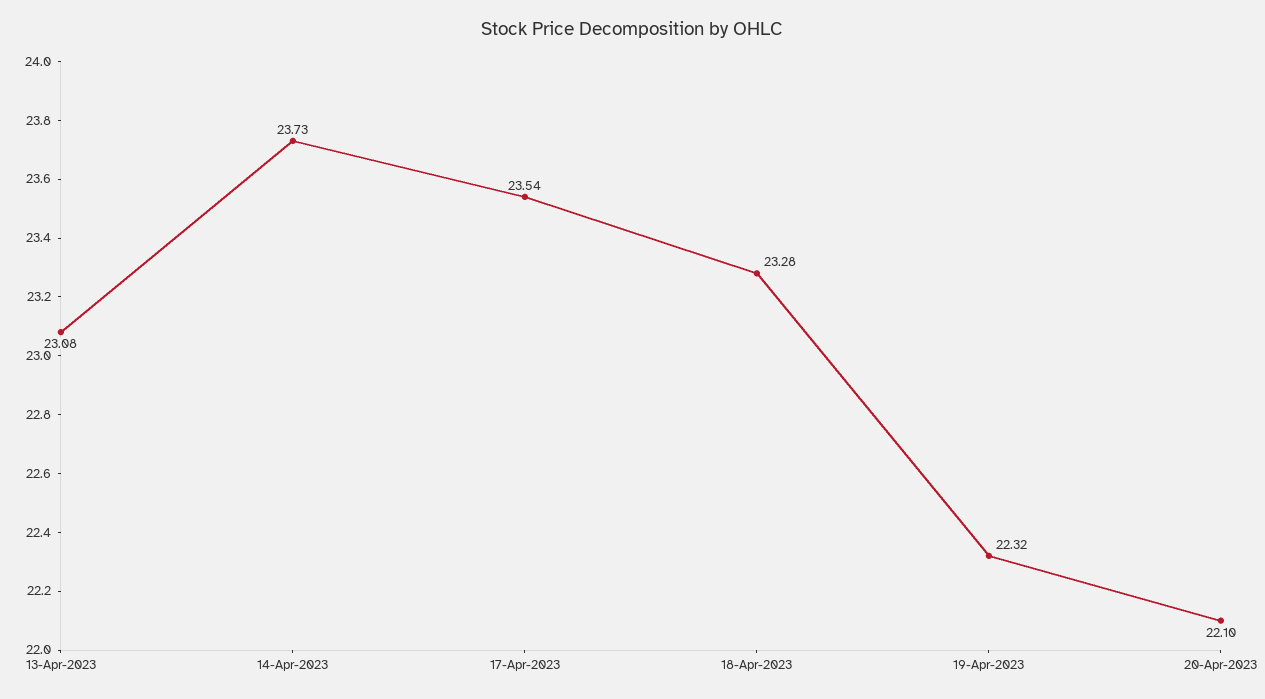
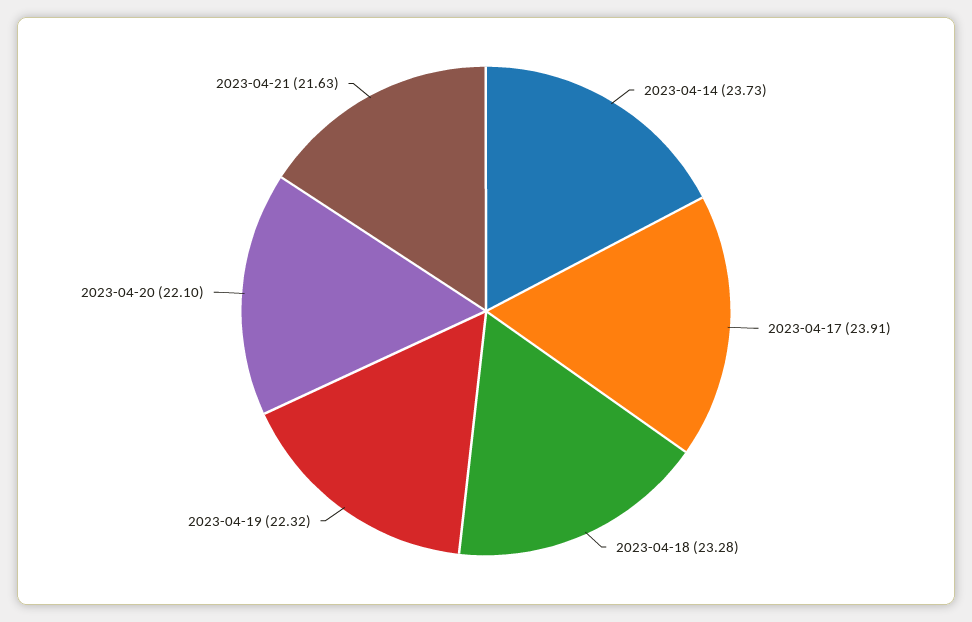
13-Apr-2023: 23.08 -> none
17-Apr-2023: 23.54 -> 23.91
2023-04-21: none -> 21.63

